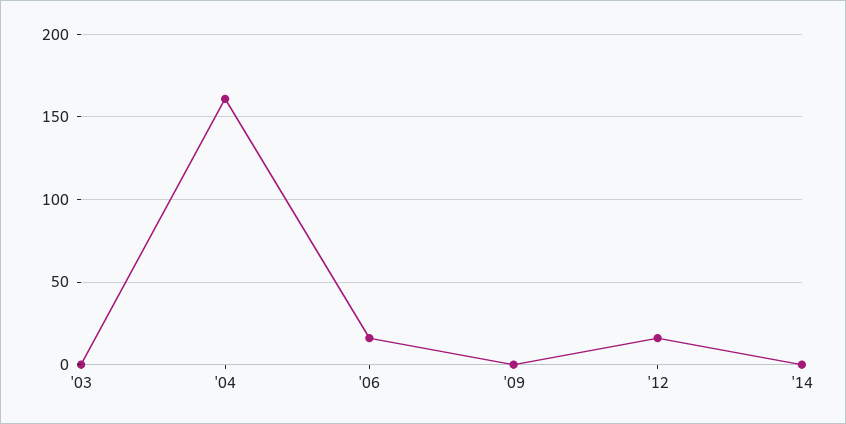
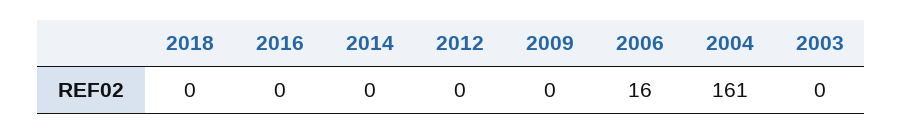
'12: 15 -> 0
2018: none -> 0
2016: none -> 0

